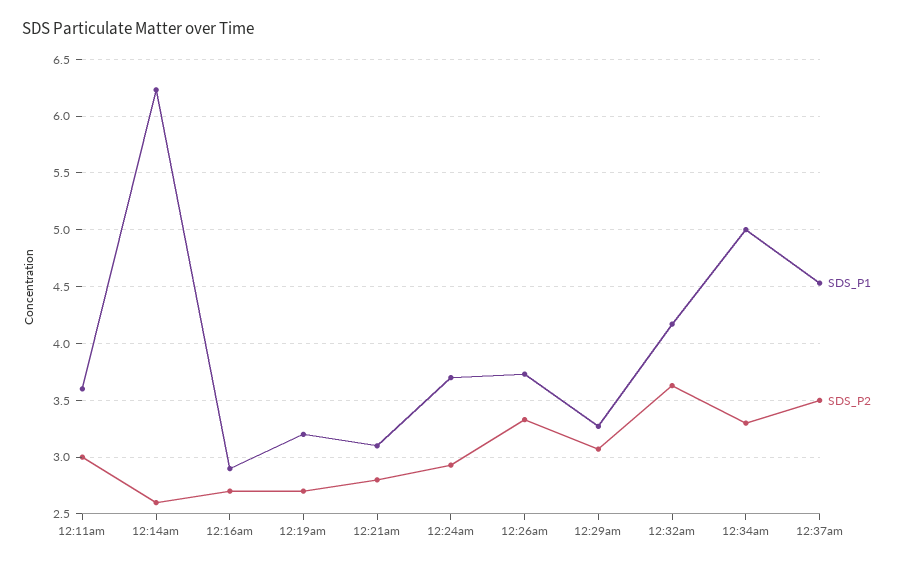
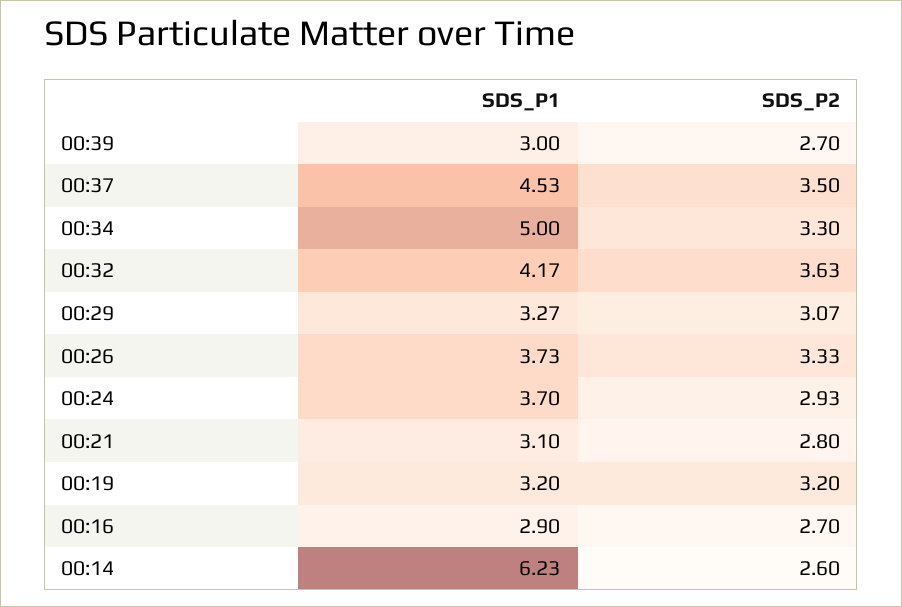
SDS_P1, 12:11am: 3.6 -> none
SDS_P2, 12:11am: 3 -> none
SDS_P2, 12:19am: 2.7 -> 3.2
SDS_P1, 00:39: none -> 3
SDS_P2, 00:39: none -> 2.7

